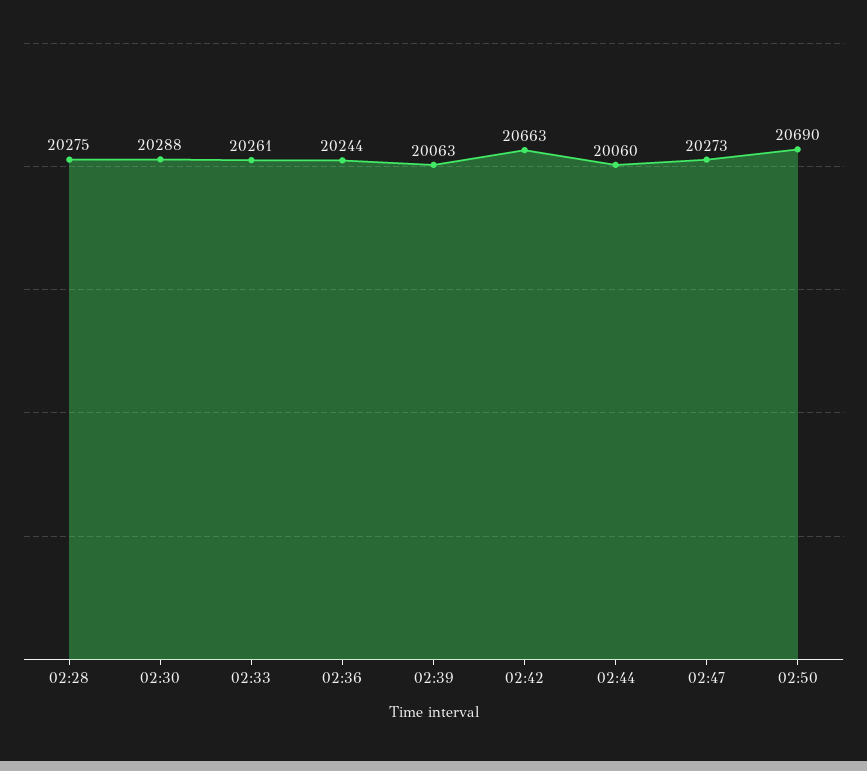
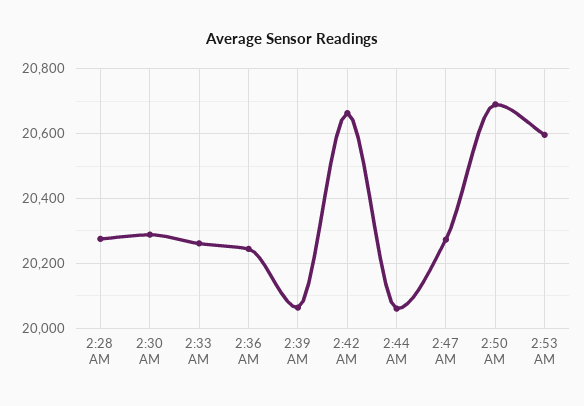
2:53 AM: none -> 20600

